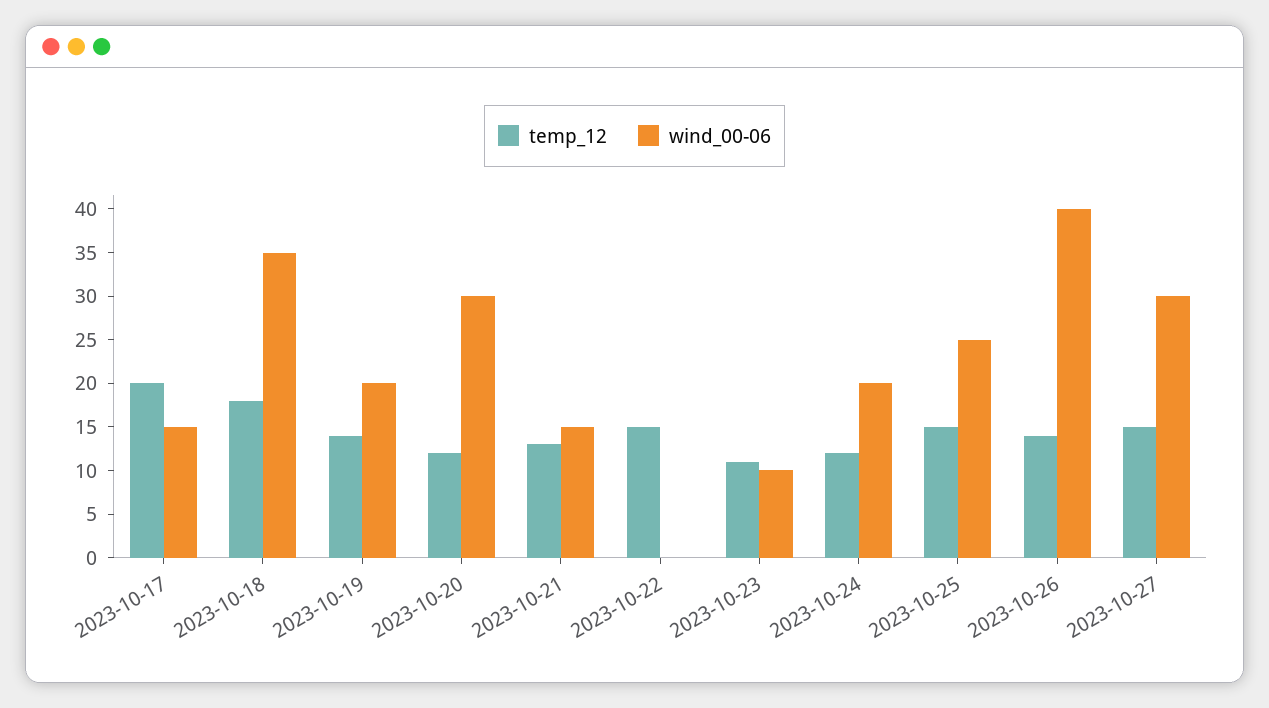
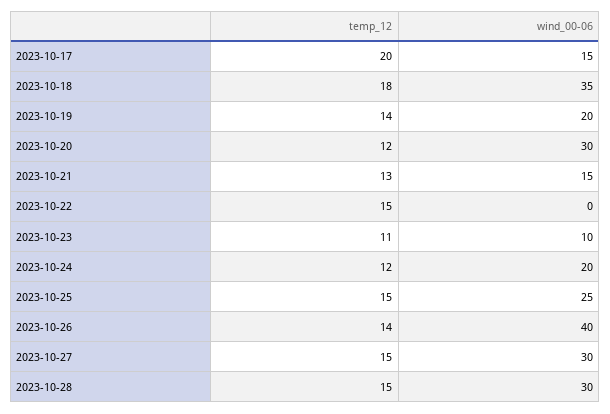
temp_12, 2023-10-28: none -> 15
wind_00-06, 2023-10-28: none -> 30

